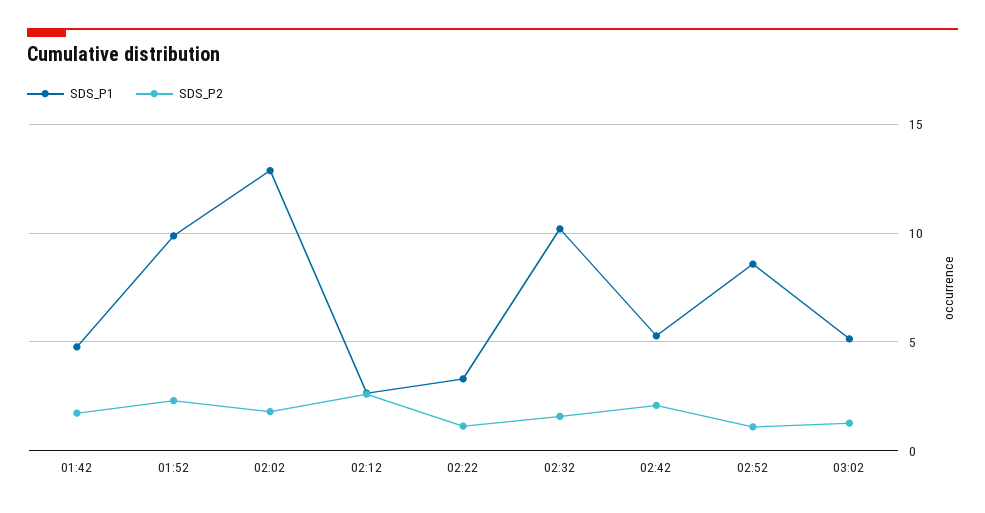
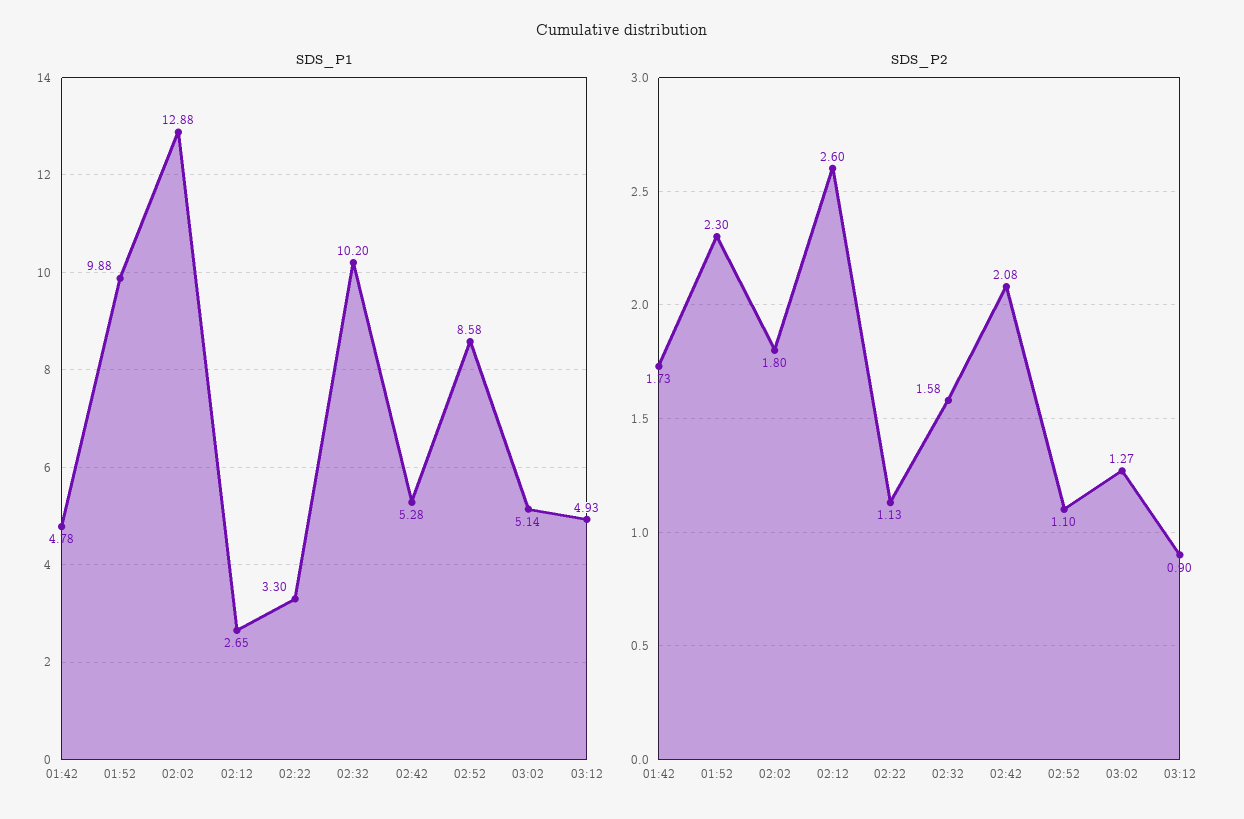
SDS_P1, 03:12: none -> 4.93
SDS_P2, 03:12: none -> 0.9

